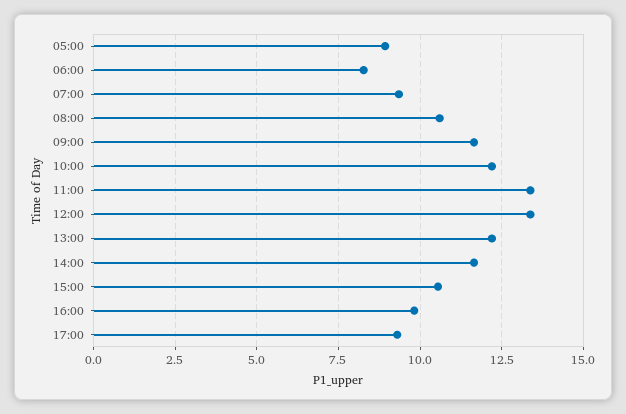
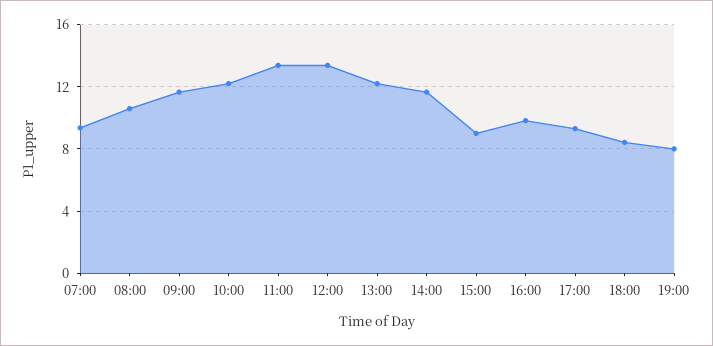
05:00: 9 -> none
06:00: 8.25 -> none
15:00: 10.5 -> 9
18:00: none -> 8.5
19:00: none -> 8

